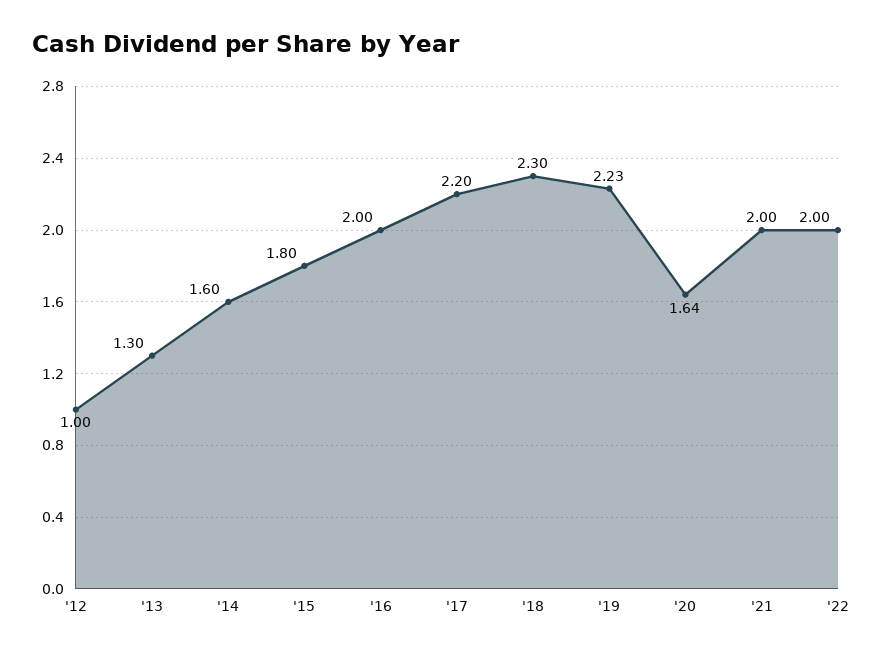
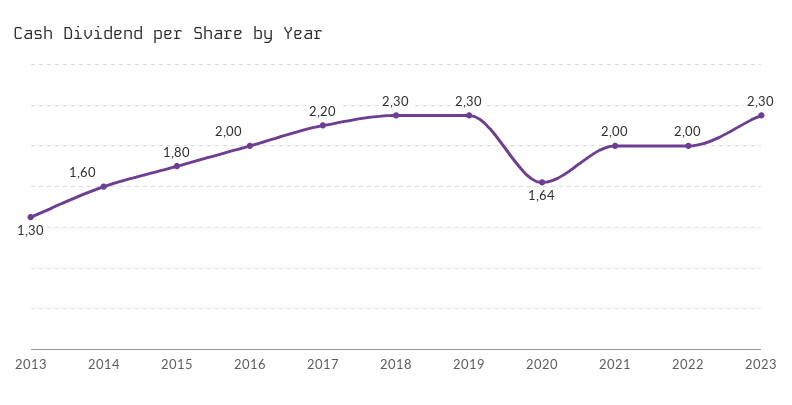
'12: 1 -> none
'19: 2.23 -> 2.3
2023: none -> 2.3

